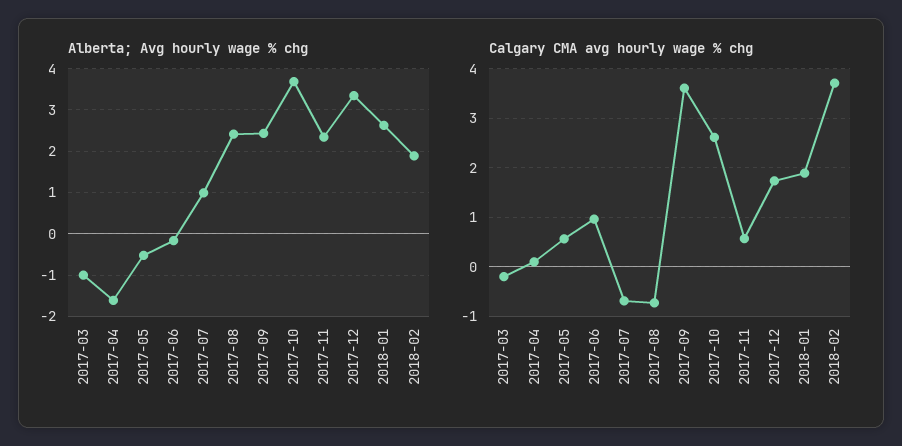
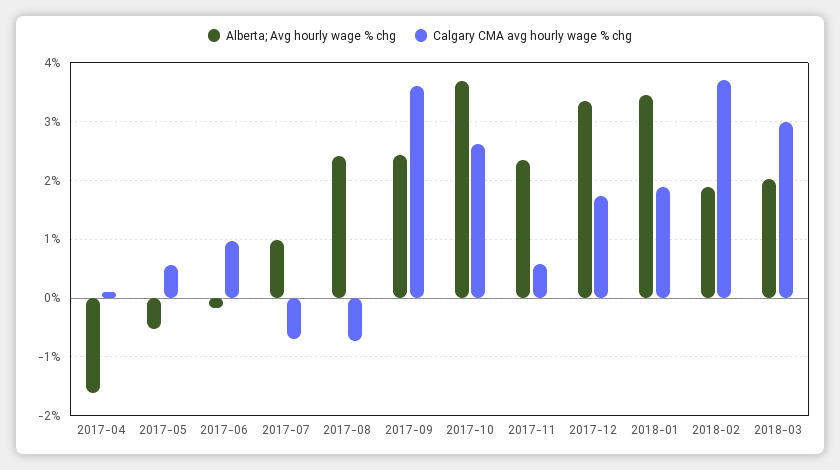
Alberta; Avg hourly wage % chg, 2017-03: -1 -> none
Alberta; Avg hourly wage % chg, 2018-01: 2.6 -> 3.4
Calgary CMA avg hourly wage % chg, 2017-03: -0.2 -> none
Alberta; Avg hourly wage % chg, 2018-03: none -> 2
Calgary CMA avg hourly wage % chg, 2018-03: none -> 3

